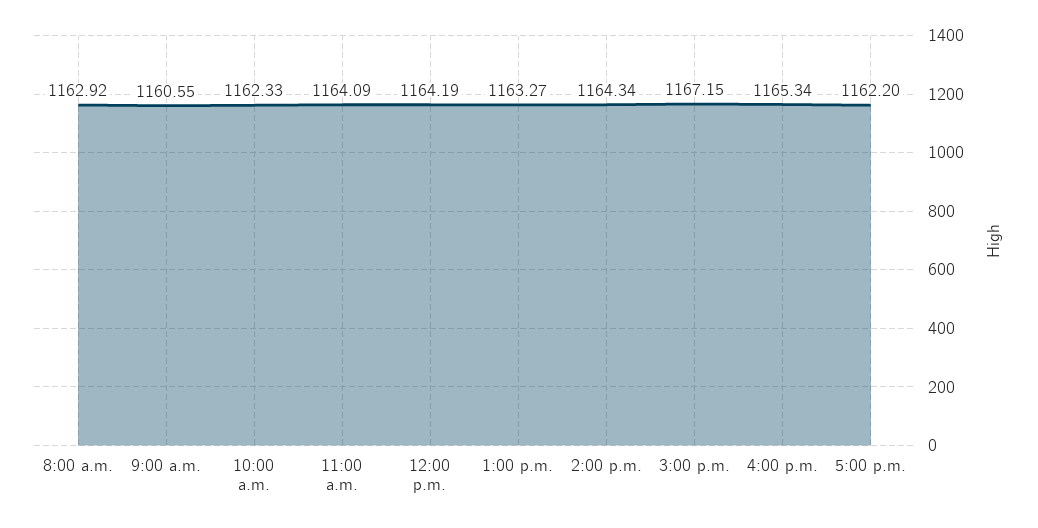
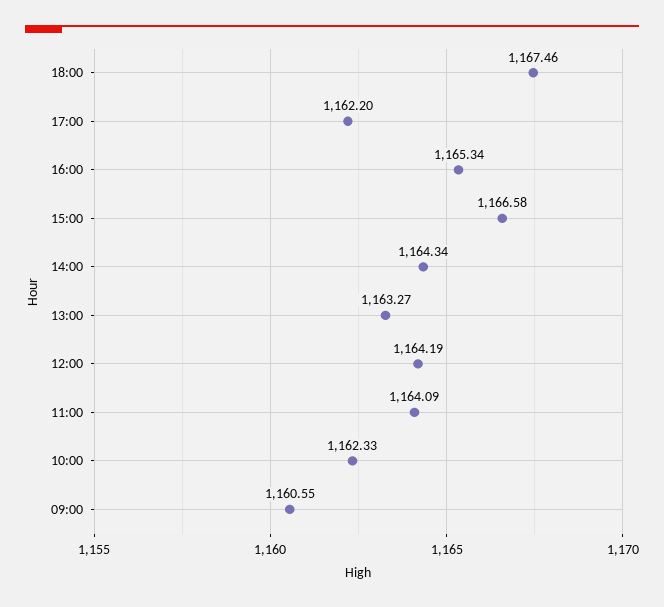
8:00 a.m.: 1162.92 -> none
3:00 p.m.: 1167.15 -> 1166.58
18:00: none -> 1167.46

